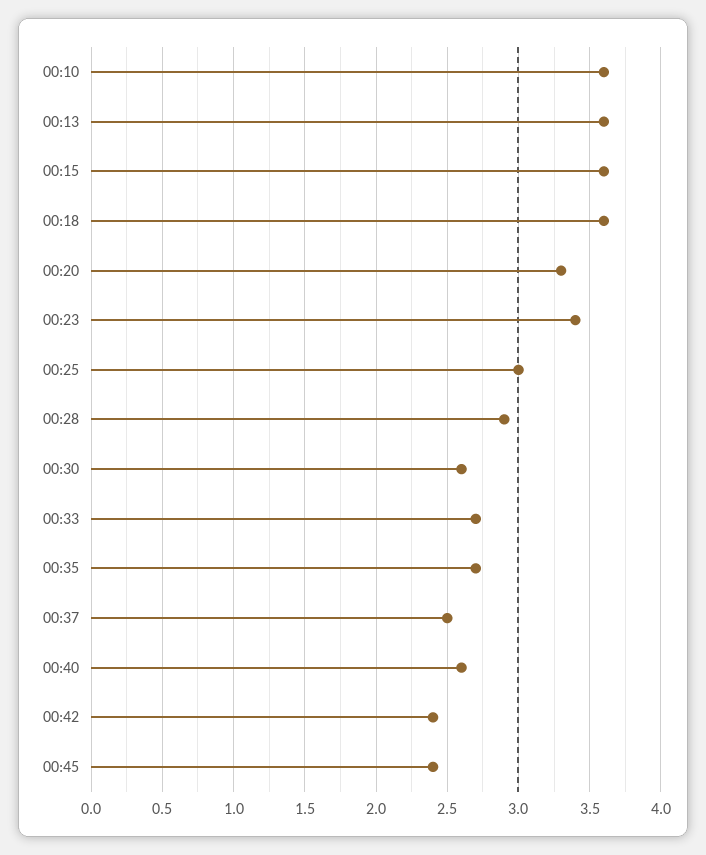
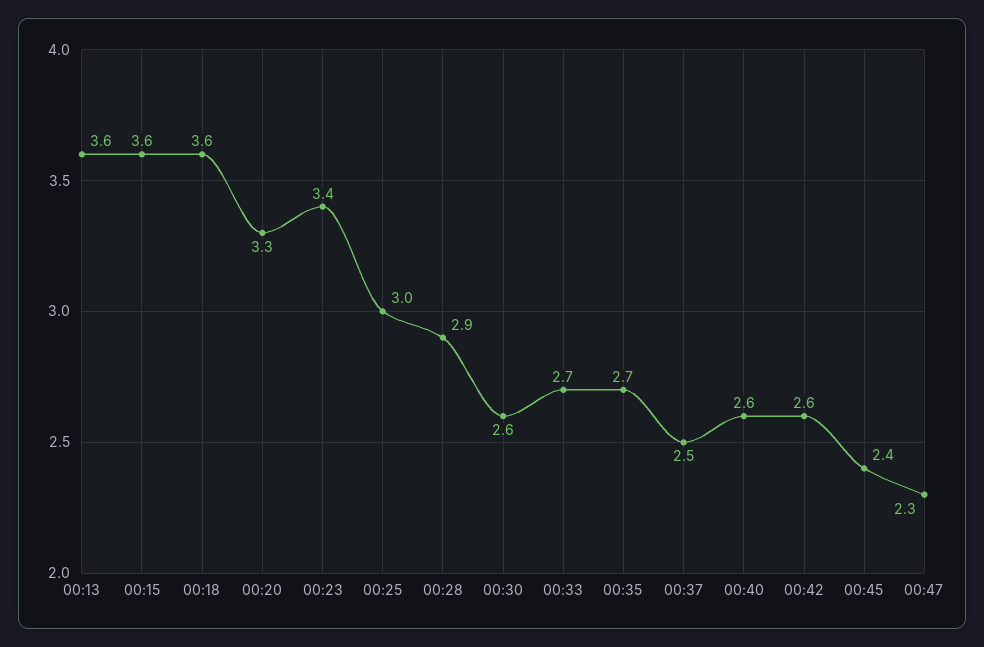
00:10: 3.6 -> none
00:42: 2.4 -> 2.6
00:47: none -> 2.3

